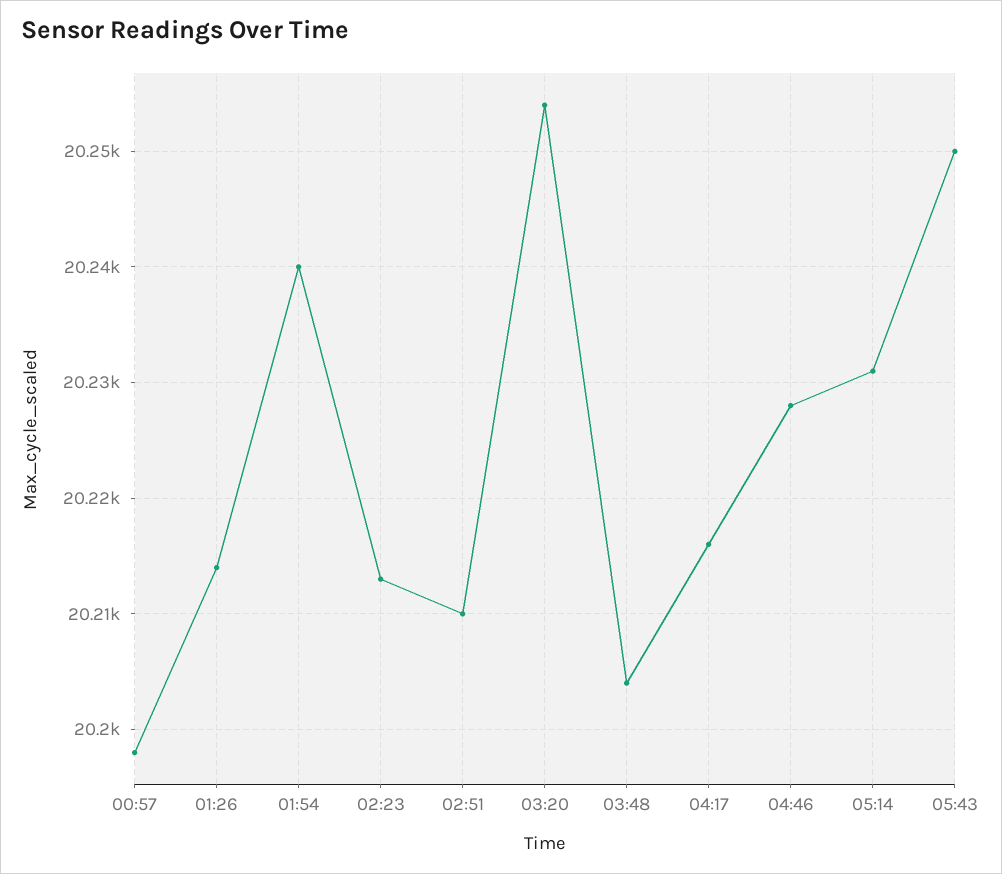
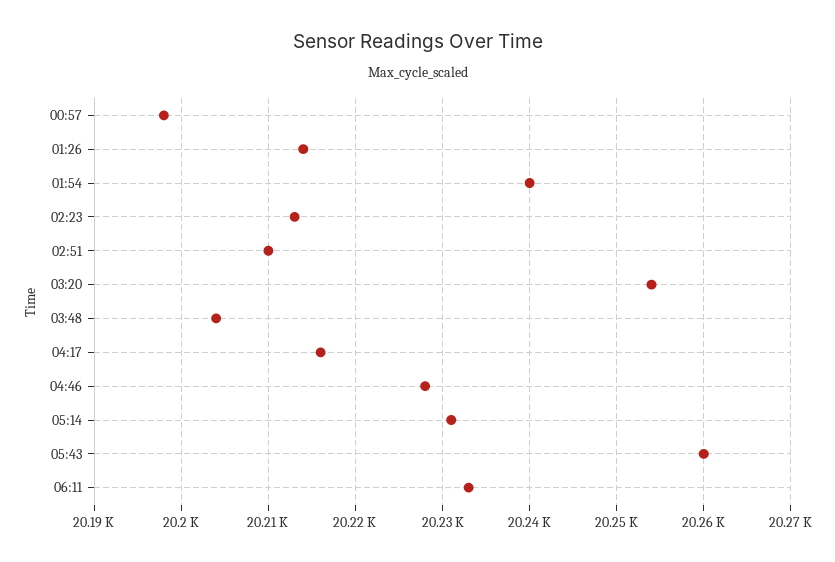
05:43: 20250 -> 20260
06:11: none -> 20233

